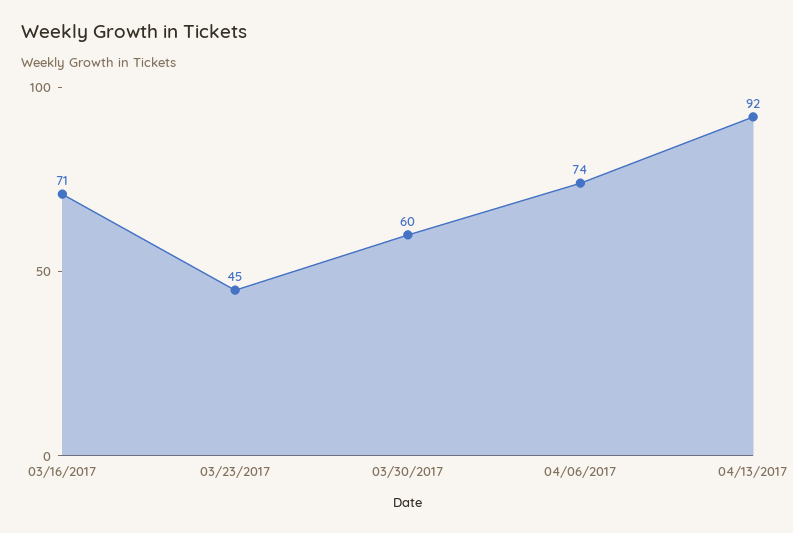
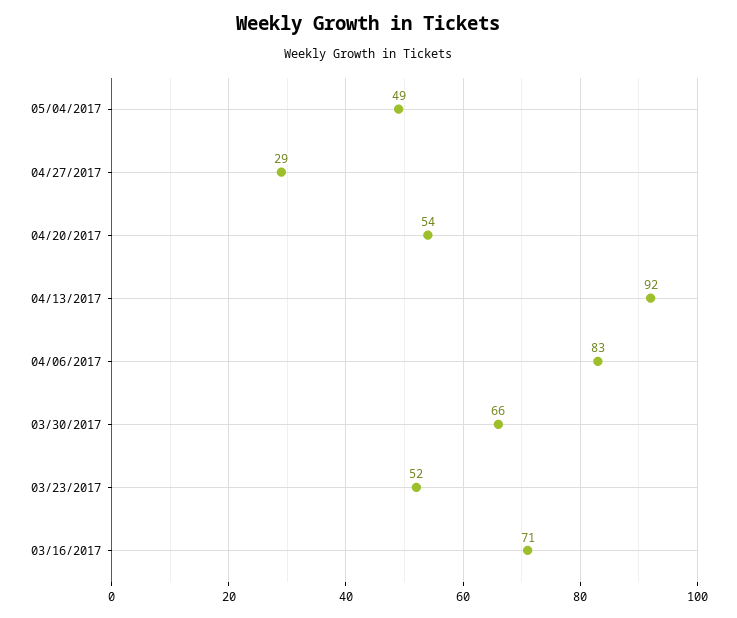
03/23/2017: 45 -> 52
03/30/2017: 60 -> 66
04/06/2017: 74 -> 83
05/04/2017: none -> 49
04/27/2017: none -> 29
04/20/2017: none -> 54

